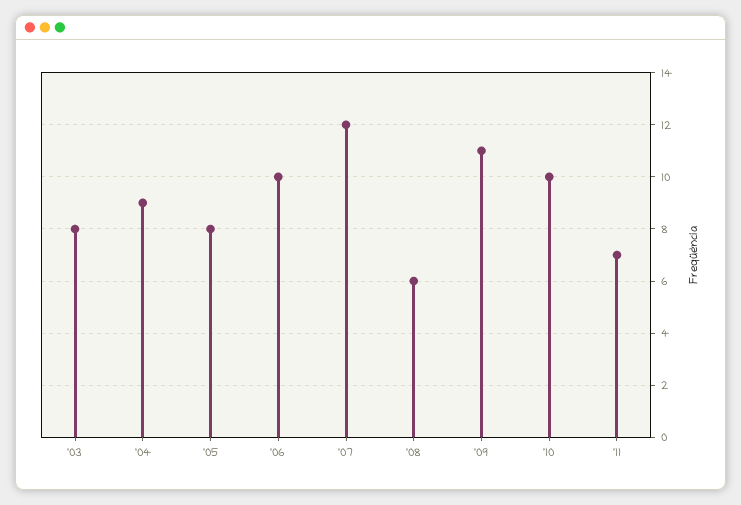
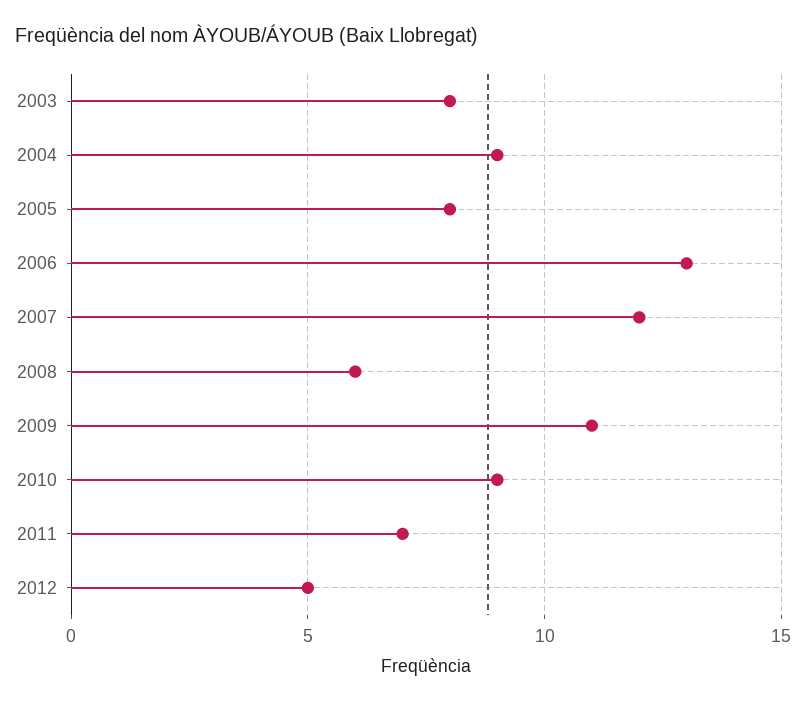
'06: 10 -> 13
'10: 10 -> 9
2012: none -> 5

